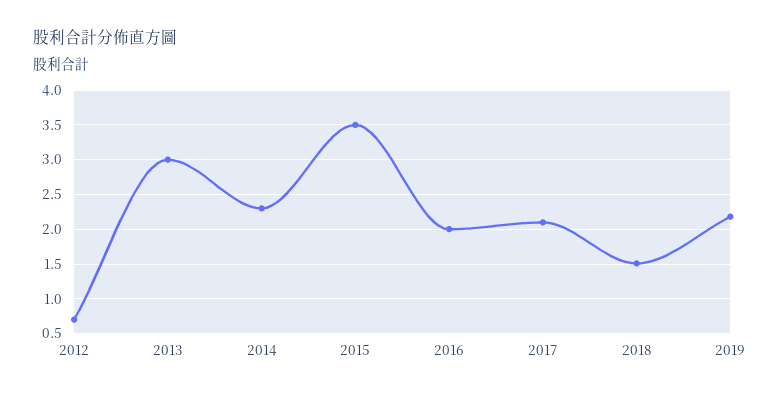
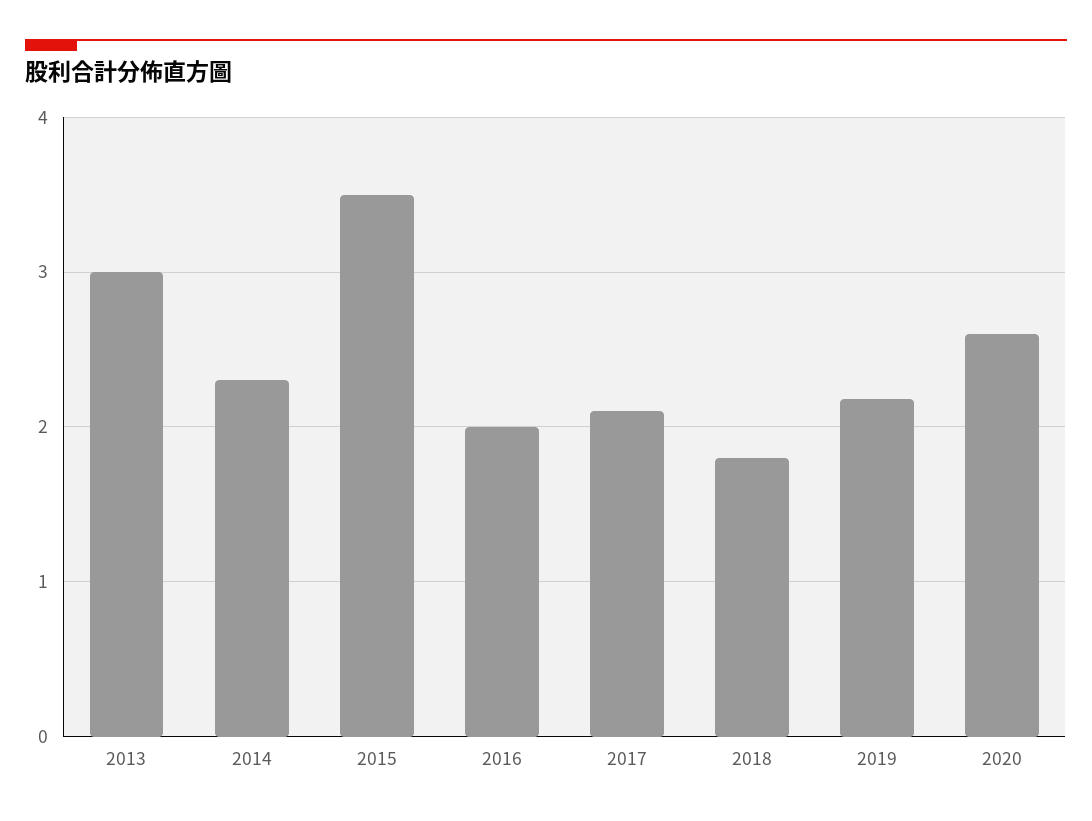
2012: 0.7 -> none
2018: 1.5 -> 1.8
2020: none -> 2.6

